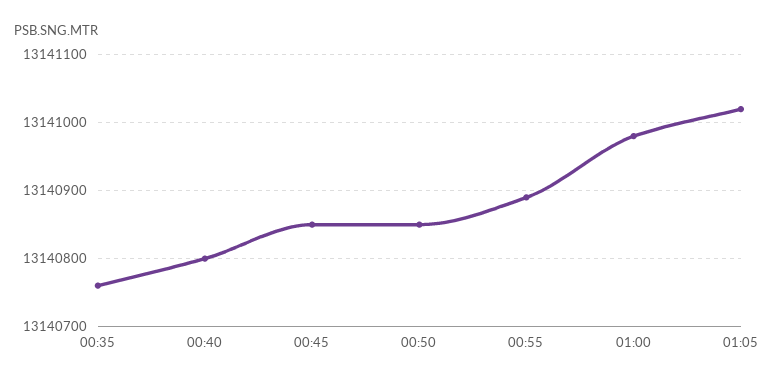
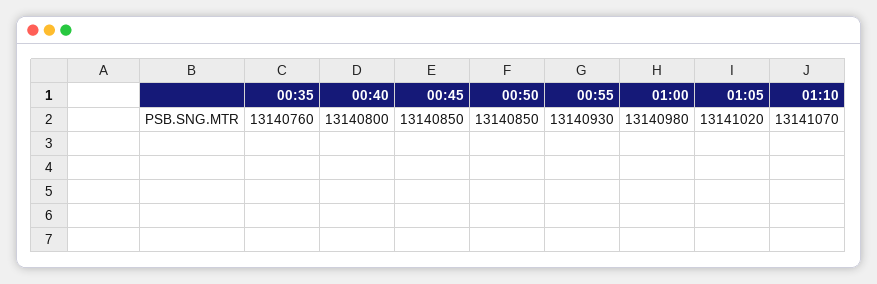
00:55: 13140890 -> 13140930
01:10: none -> 13141070

